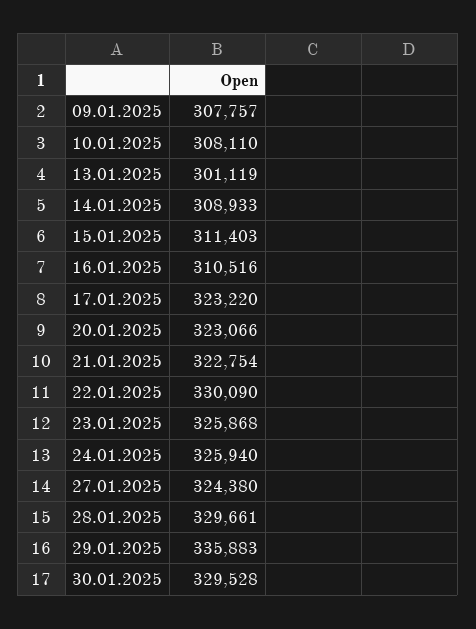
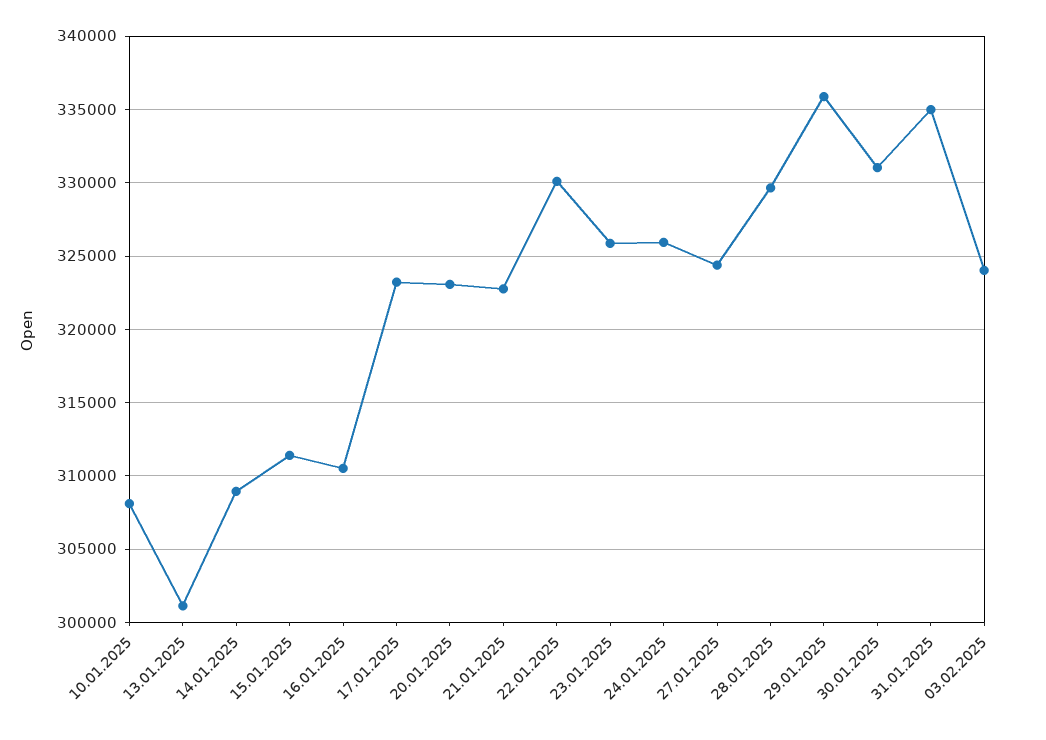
09.01.2025: 307757 -> none
30.01.2025: 329528 -> 331000
31.01.2025: none -> 335000
03.02.2025: none -> 324000

